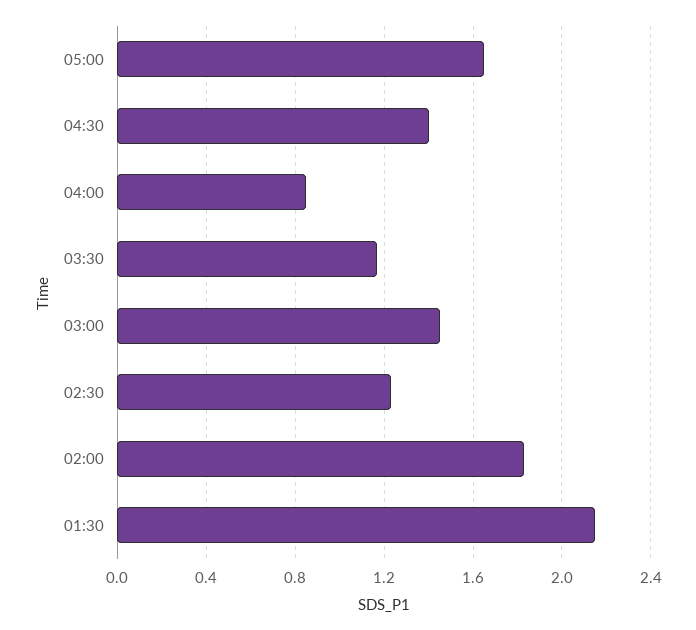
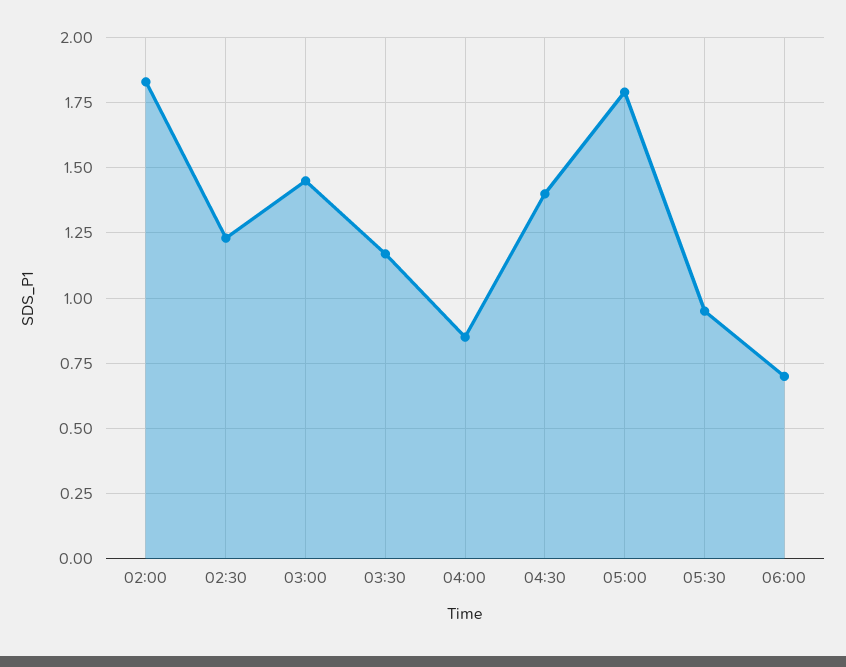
05:00: 1.65 -> 1.8
01:30: 2.15 -> none
05:30: none -> 0.95
06:00: none -> 0.7

